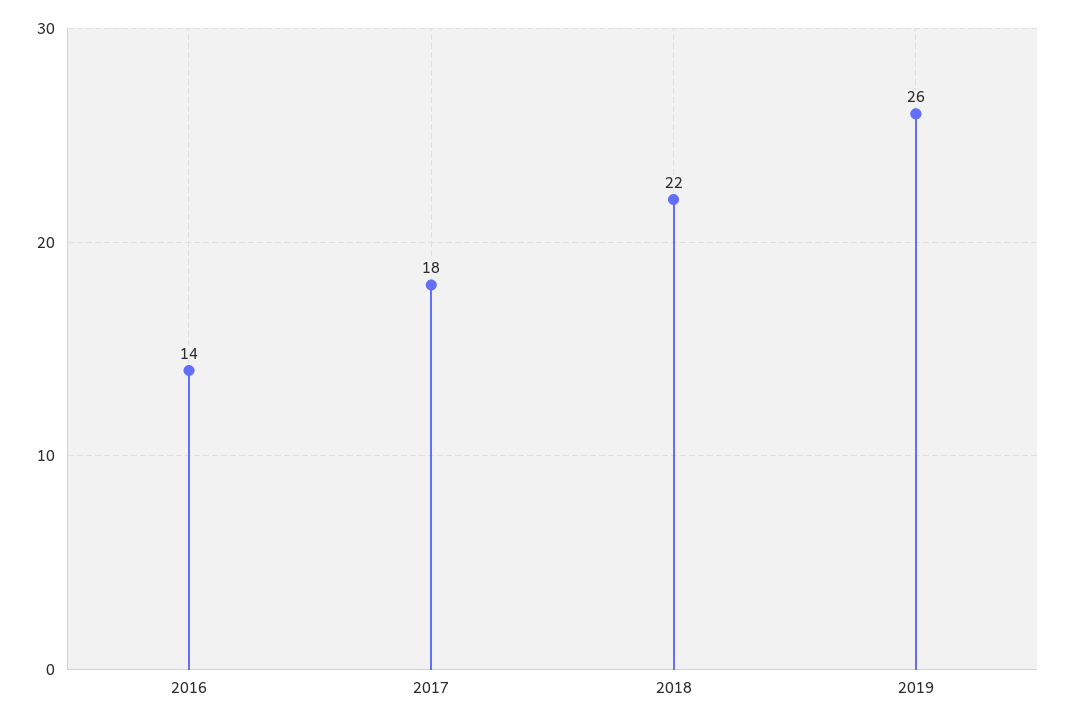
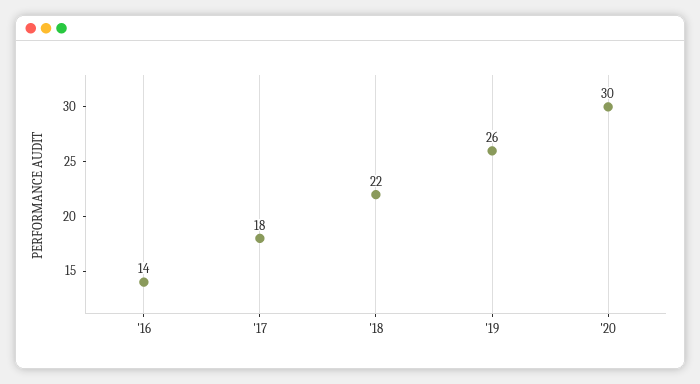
'20: none -> 30

